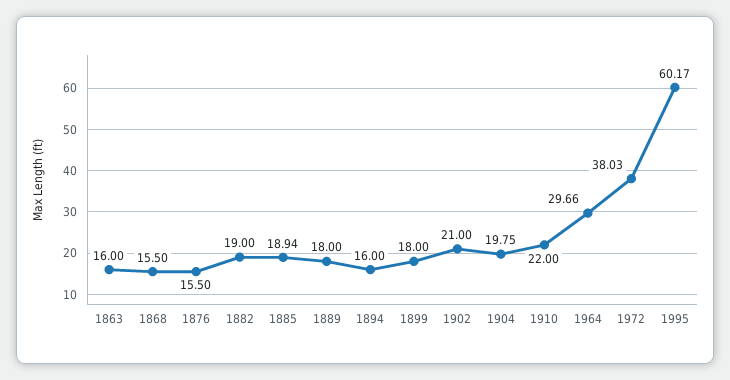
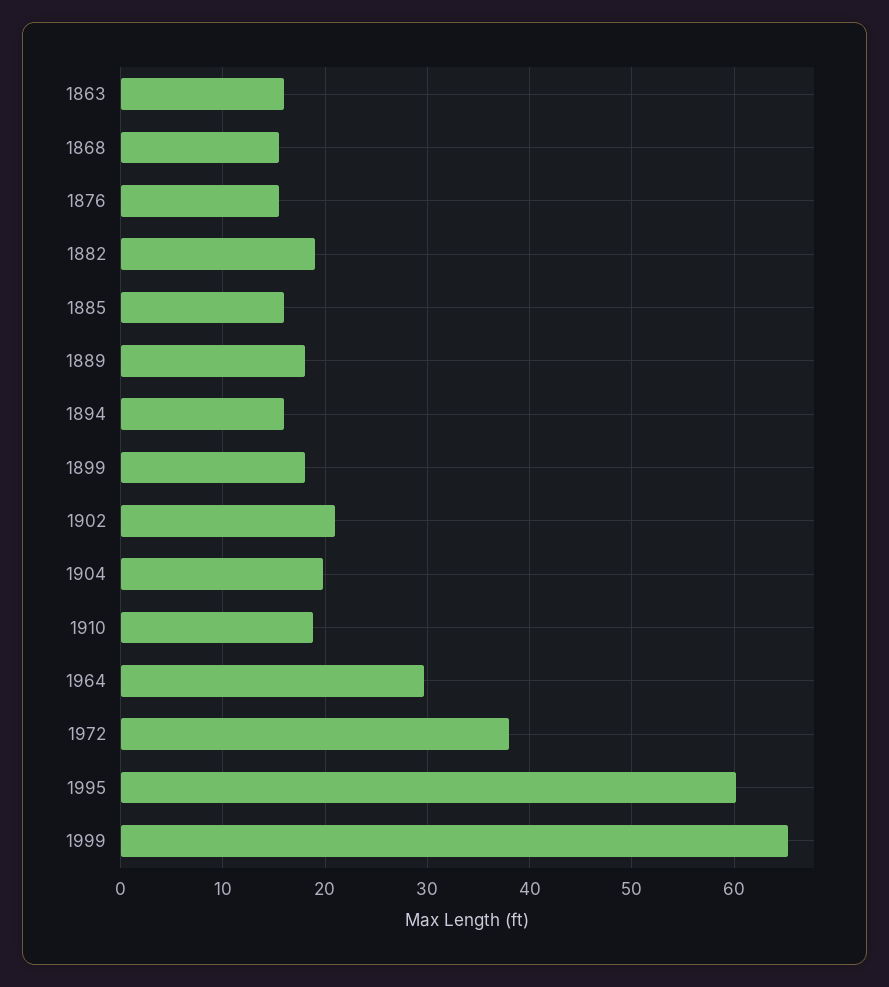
1885: 18.94 -> 16
1910: 22 -> 19
1999: none -> 65

